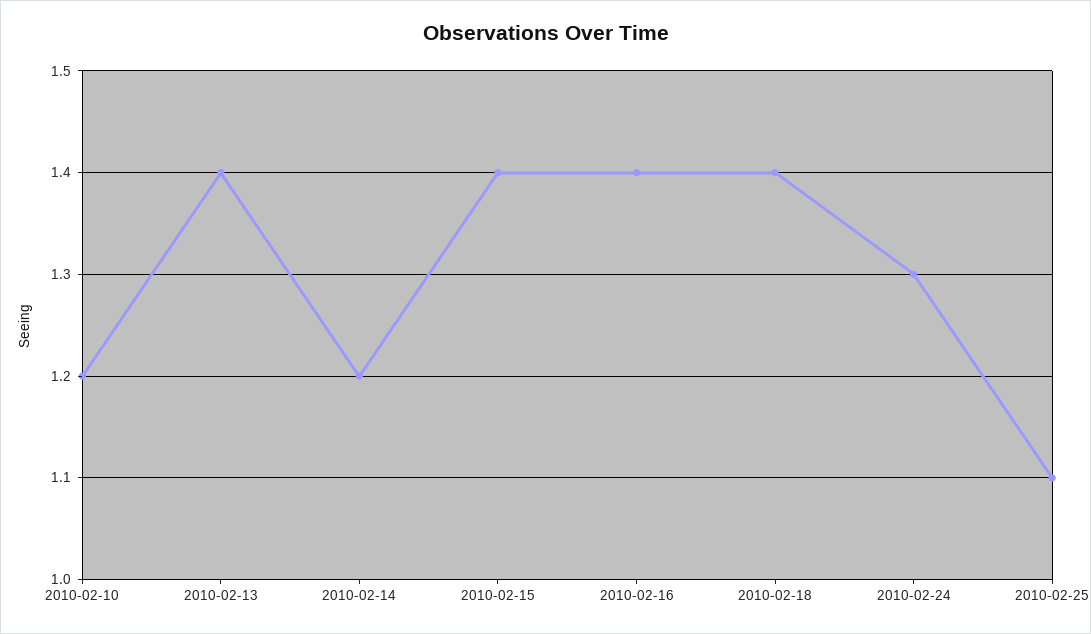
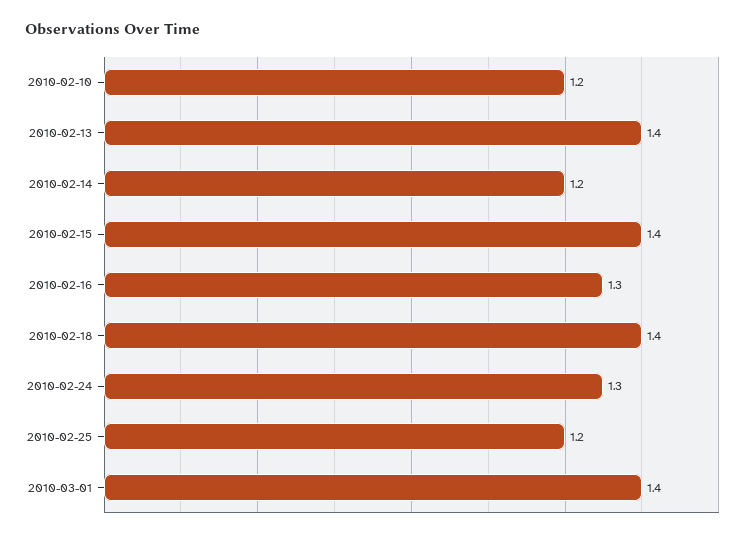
2010-02-16: 1.4 -> 1.3
2010-02-25: 1.1 -> 1.2
2010-03-01: none -> 1.4

